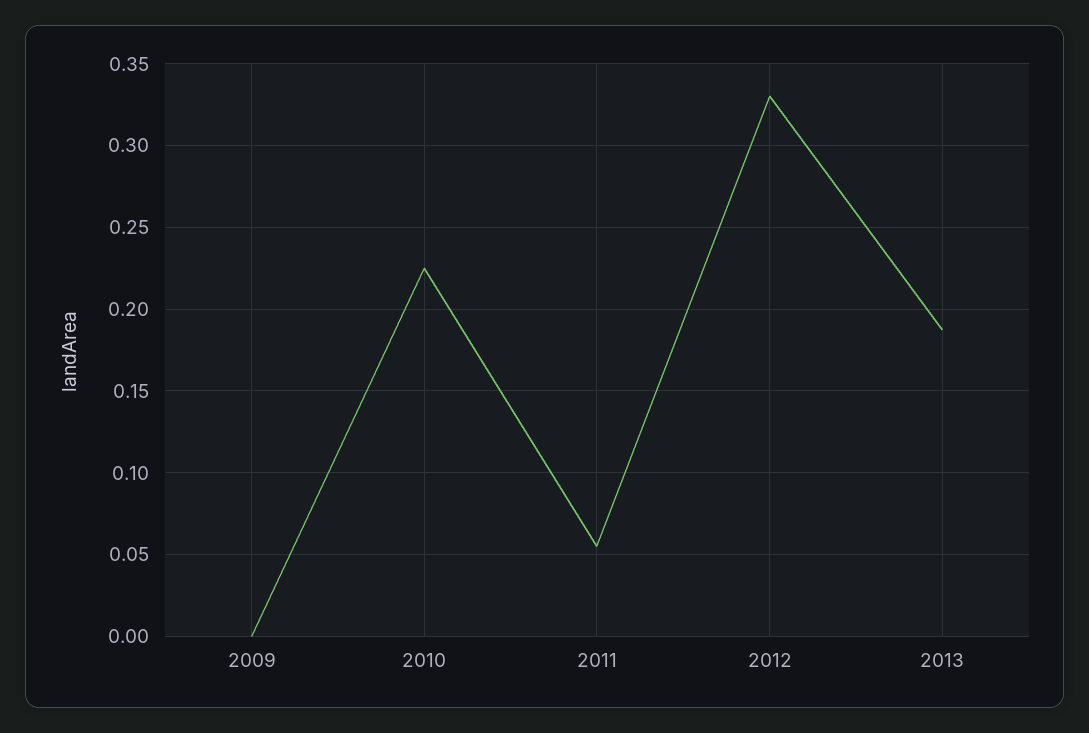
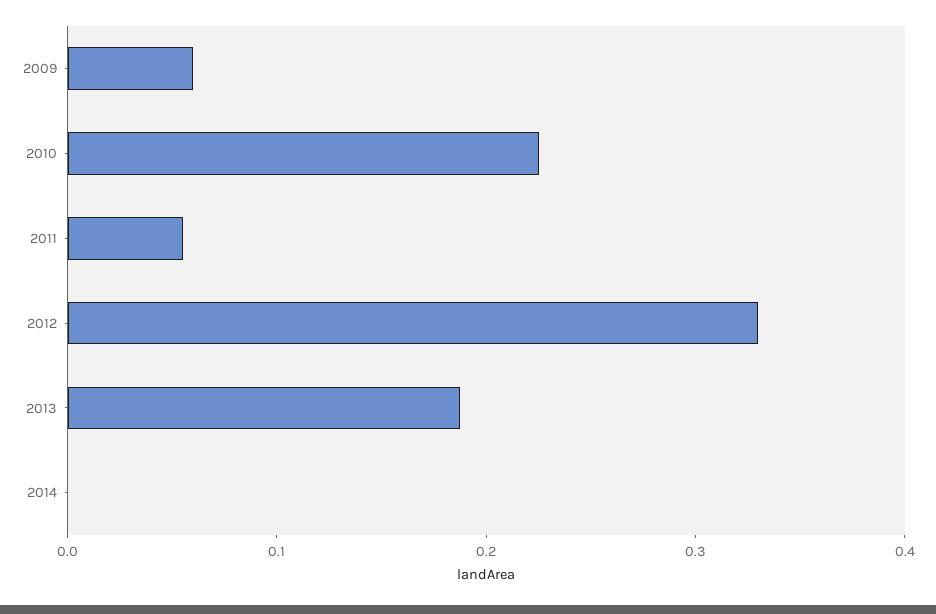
2009: 0 -> 0.06
2014: none -> 0

